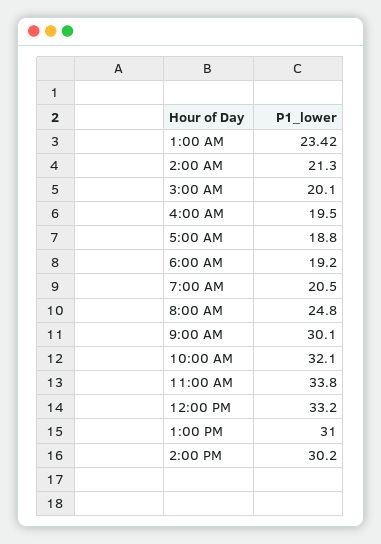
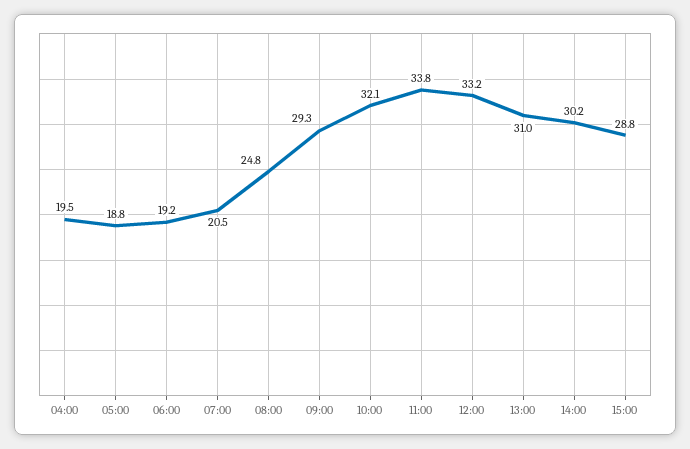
1:00 AM: 23.42 -> none
2:00 AM: 21.3 -> none
3:00 AM: 20.1 -> none
9:00 AM: 30.1 -> 29.3
15:00: none -> 28.8

